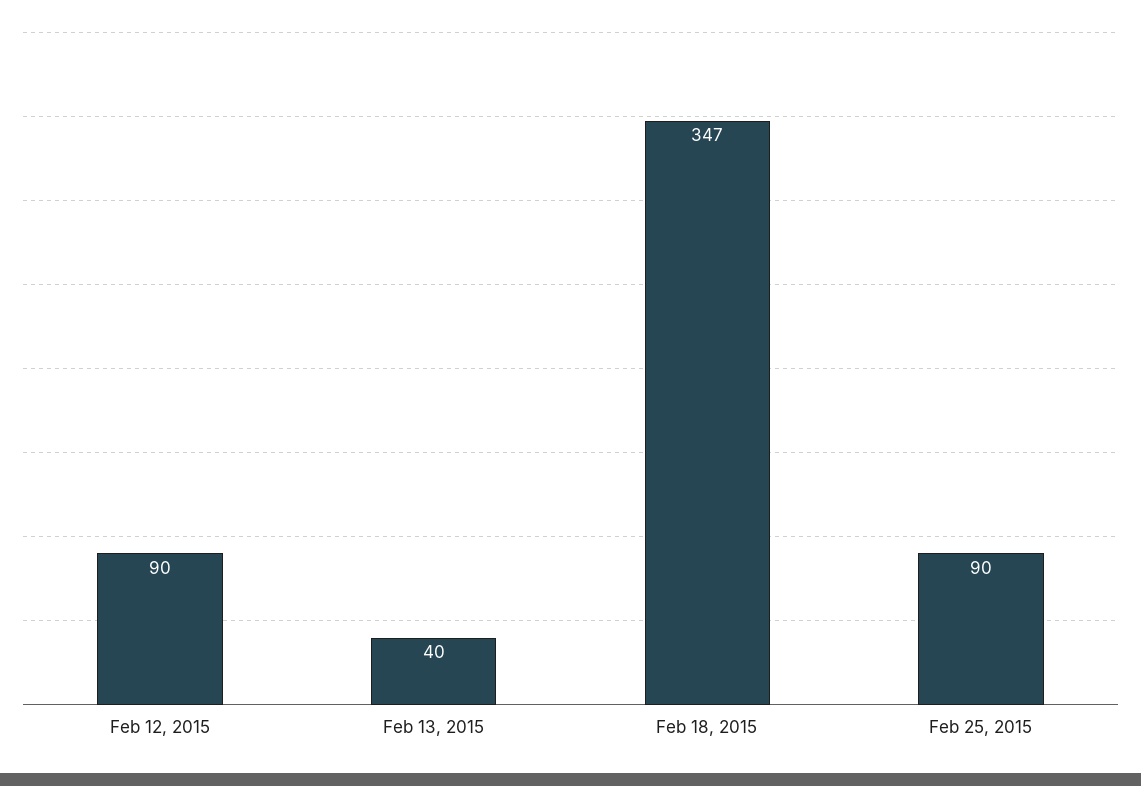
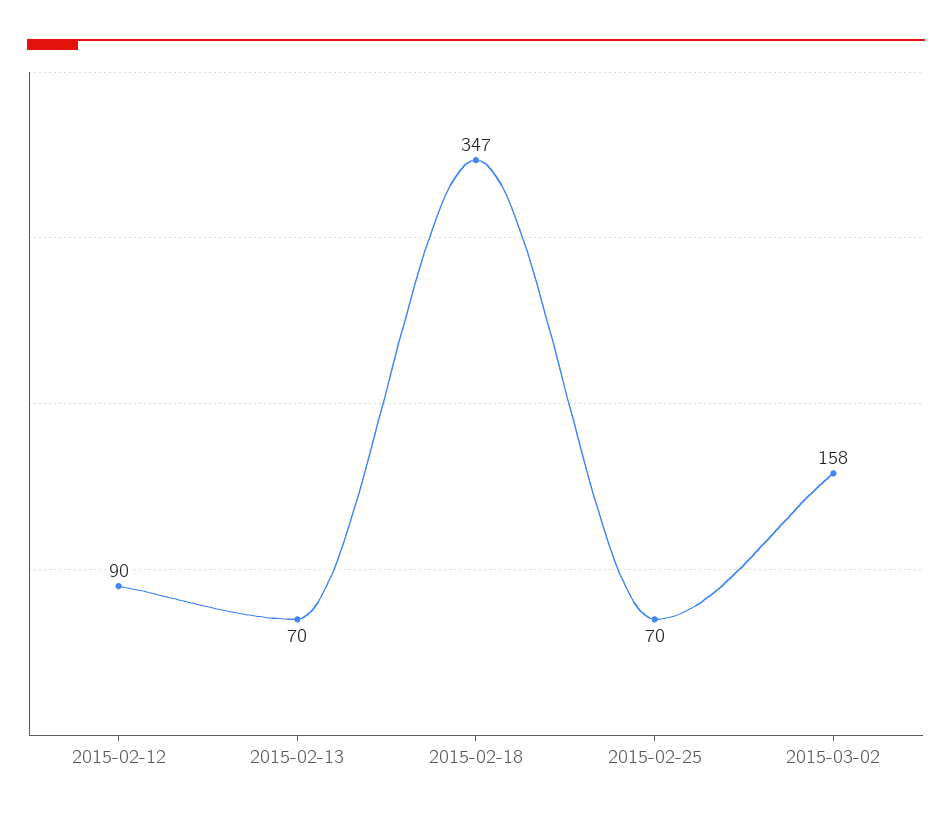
Feb 13, 2015: 40 -> 70
Feb 25, 2015: 90 -> 70
2015-03-02: none -> 158

